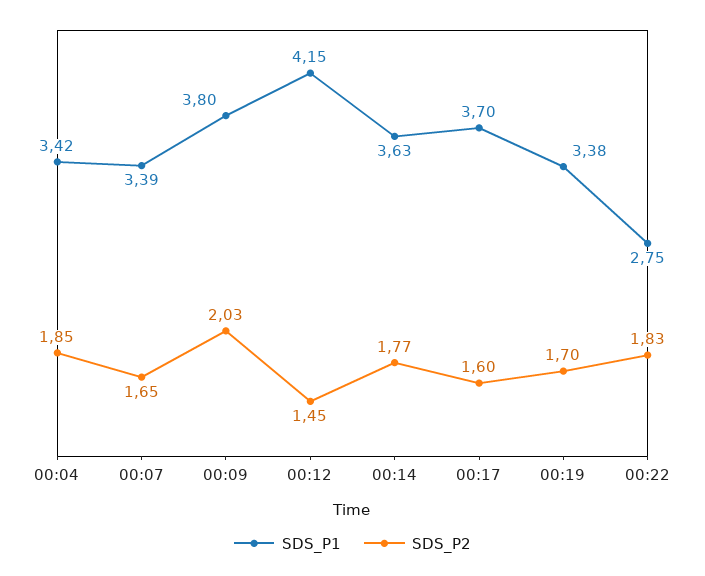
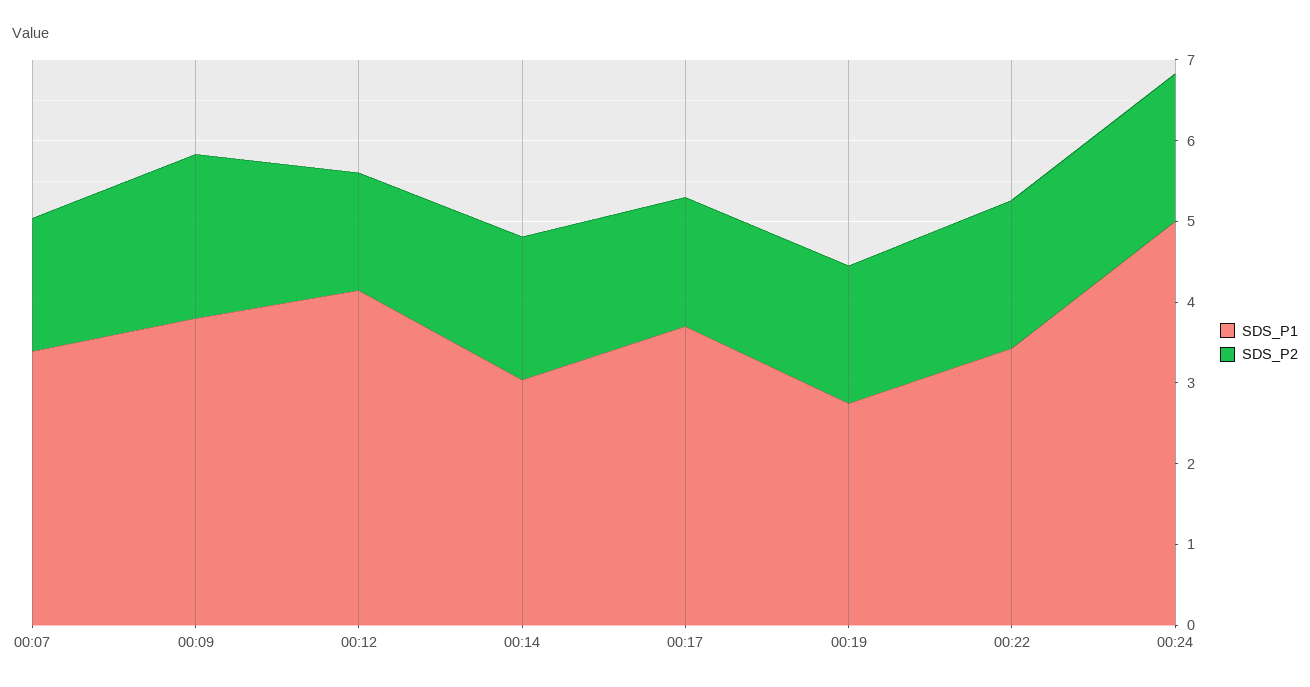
SDS_P1, 00:04: 3.42 -> none
SDS_P2, 00:04: 1.85 -> none
SDS_P1, 00:14: 3.63 -> 3
SDS_P1, 00:19: 3.38 -> 2.8
SDS_P1, 00:22: 2.75 -> 3.4
SDS_P1, 00:24: none -> 5
SDS_P2, 00:24: none -> 1.8

